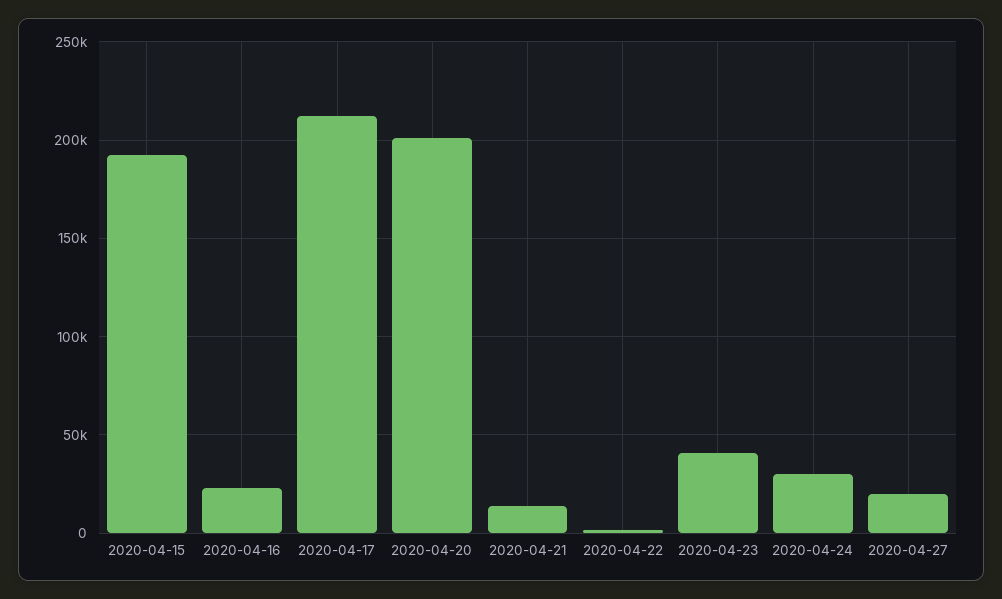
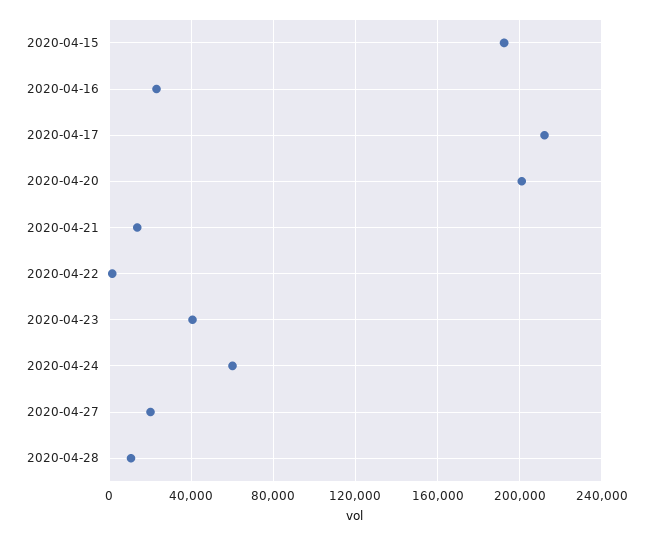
2020-04-24: 30000 -> 60000
2020-04-28: none -> 10000

